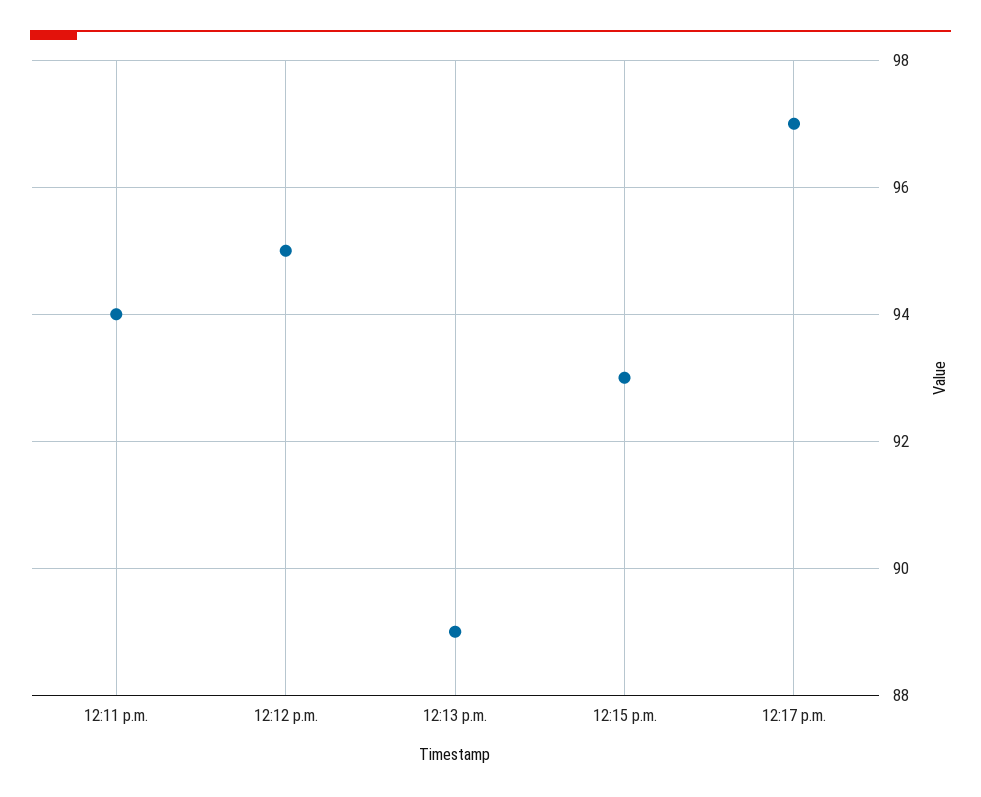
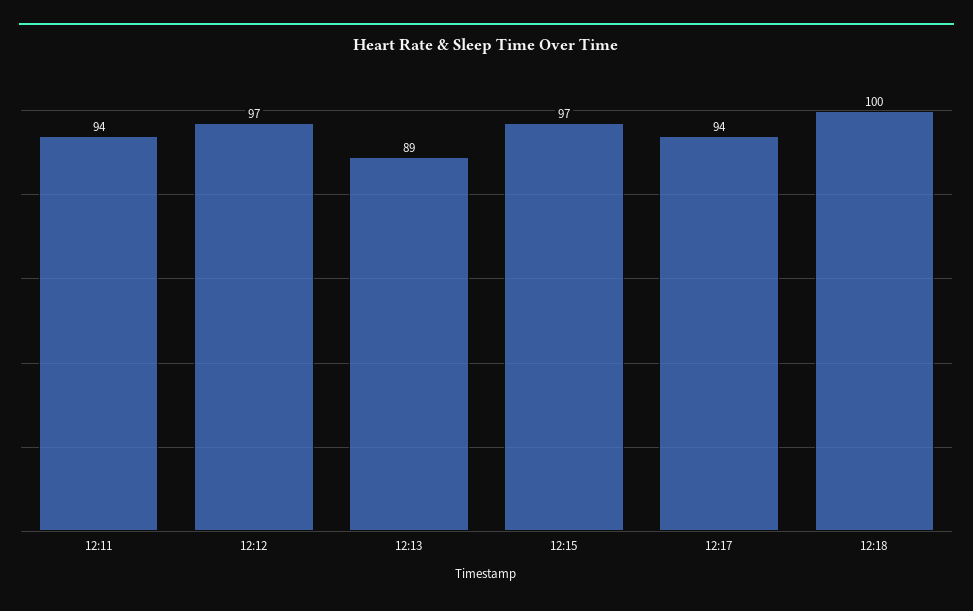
12:12 p.m.: 95 -> 97
12:15 p.m.: 93 -> 97
12:17 p.m.: 97 -> 94
12:18: none -> 100

